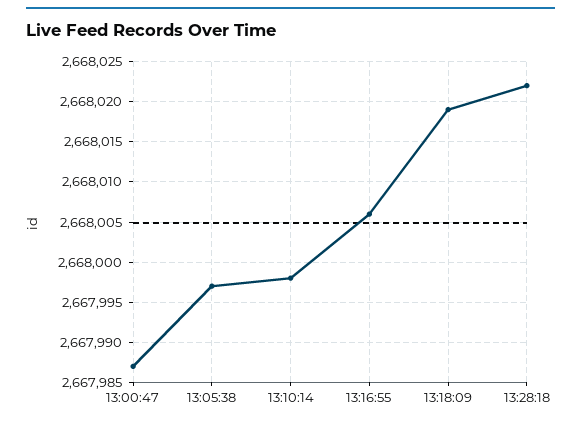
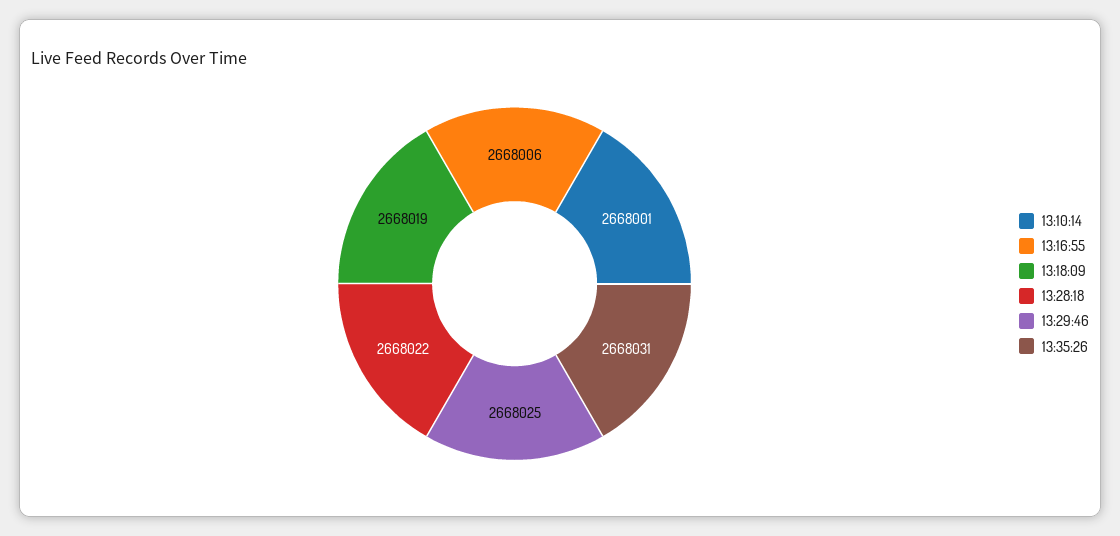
13:00:47: 2667987 -> none
13:05:38: 2667997 -> none
13:10:14: 2667998 -> 2668001
13:29:46: none -> 2668025
13:35:26: none -> 2668031

